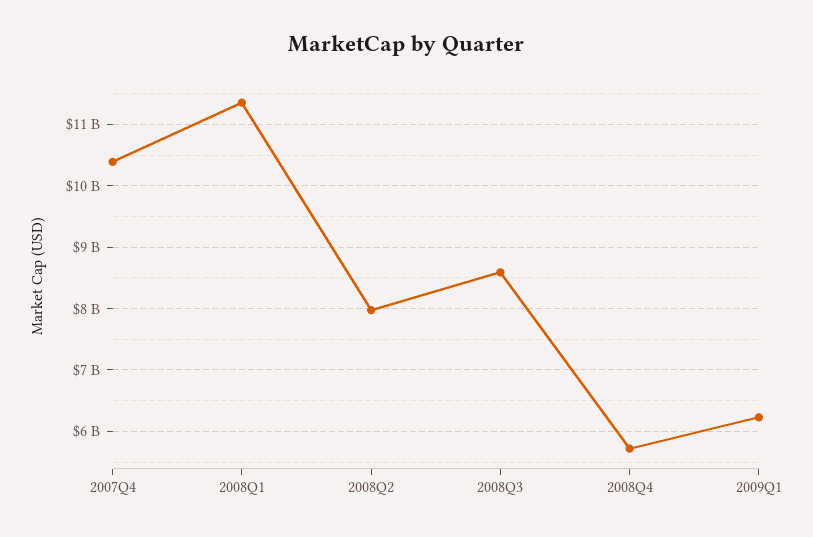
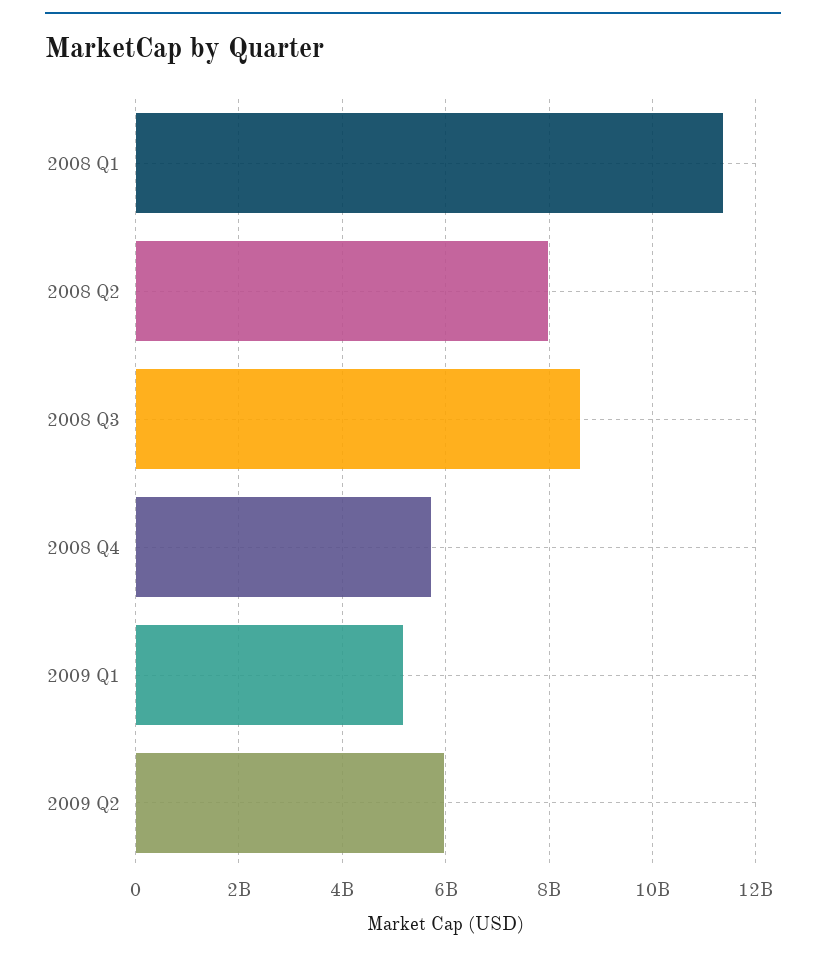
2007Q4: 10400000000 -> none
2009Q1: 6200000000 -> 5200000000
2009 Q2: none -> 6000000000

